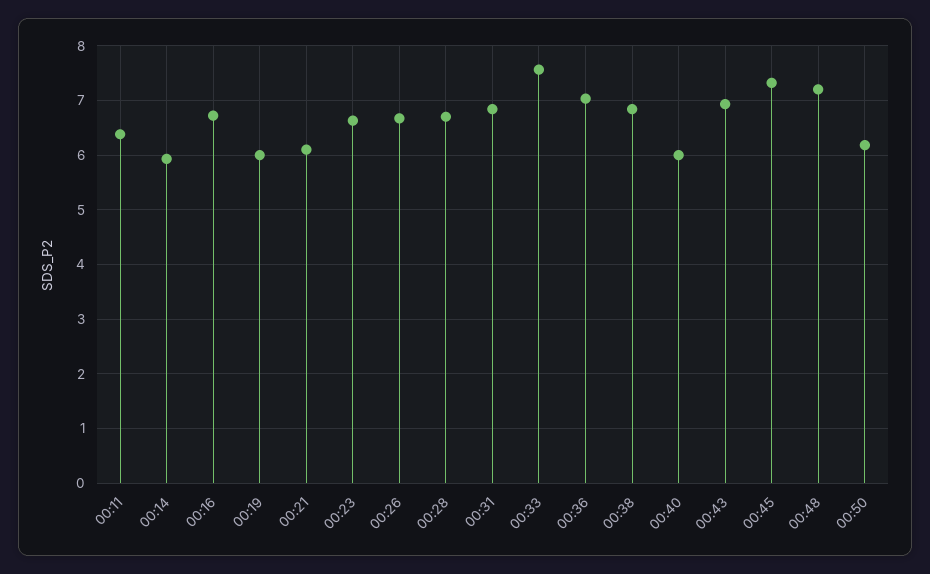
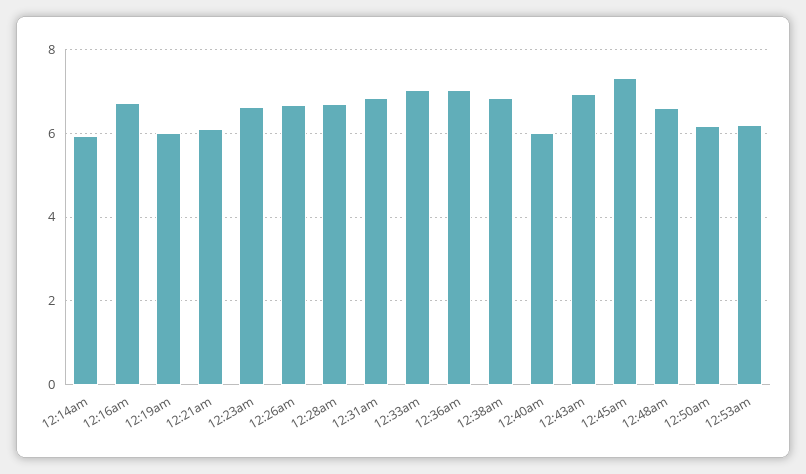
00:11: 6.4 -> none
00:33: 7.6 -> 7
00:48: 7.2 -> 6.6
12:53am: none -> 6.2

